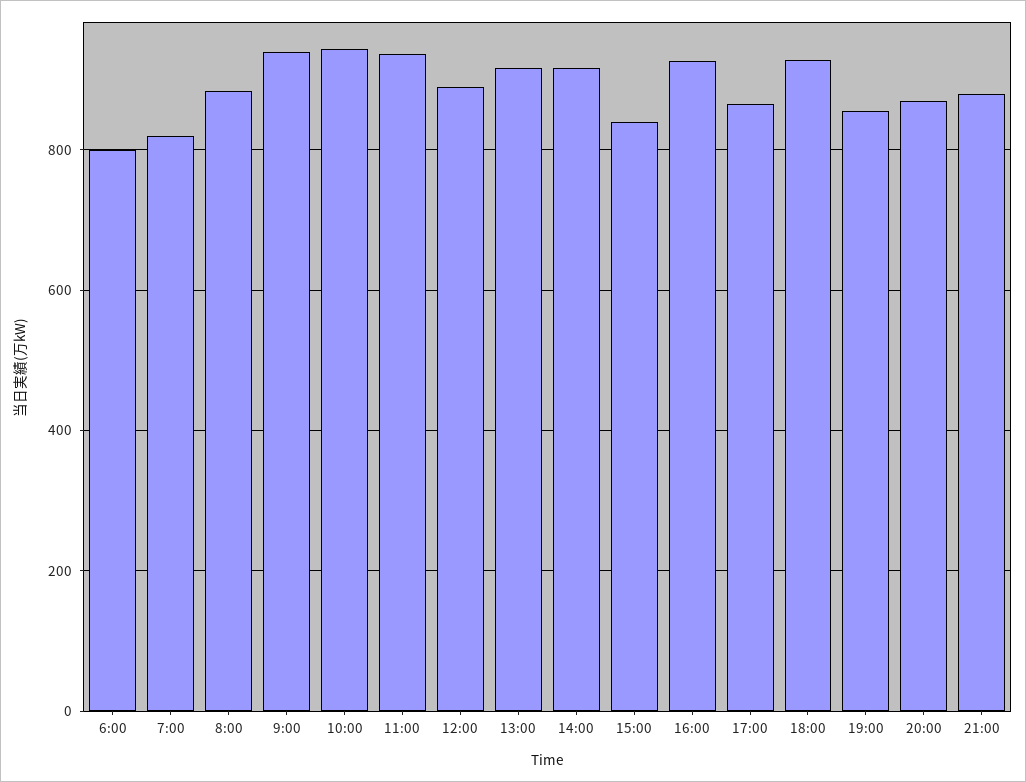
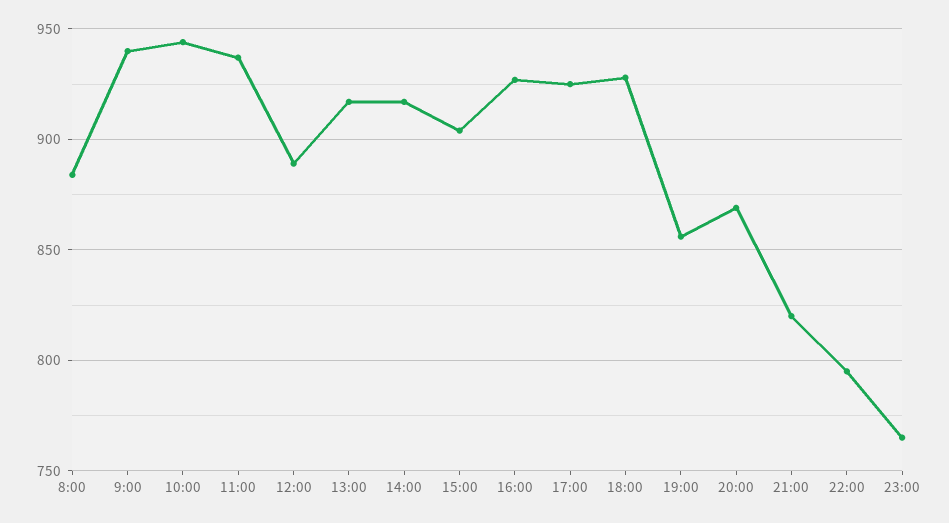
6:00: 800 -> none
7:00: 820 -> none
15:00: 840 -> 905
17:00: 860 -> 925
21:00: 880 -> 820
22:00: none -> 795
23:00: none -> 765

